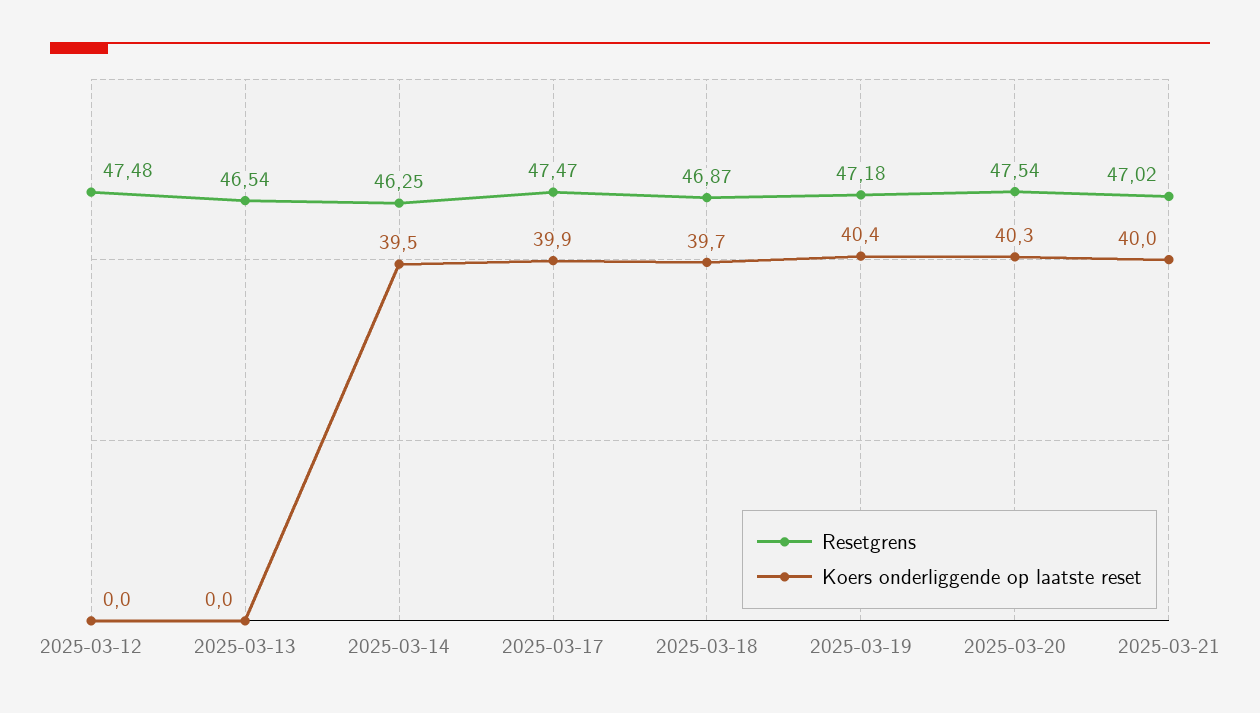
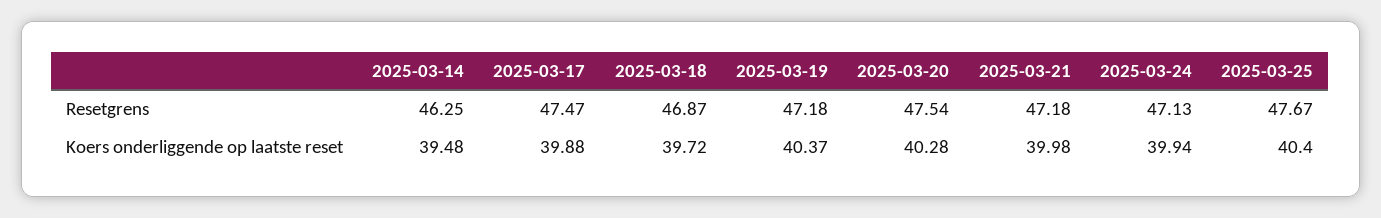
Resetgrens, 2025-03-12: 47.48 -> none
Koers onderliggende op laatste reset, 2025-03-12: 0 -> none
Resetgrens, 2025-03-13: 46.54 -> none
Koers onderliggende op laatste reset, 2025-03-13: 0 -> none
Resetgrens, 2025-03-21: 47.02 -> 47.18
Resetgrens, 2025-03-24: none -> 47.13
Resetgrens, 2025-03-25: none -> 47.67
Koers onderliggende op laatste reset, 2025-03-24: none -> 39.94
Koers onderliggende op laatste reset, 2025-03-25: none -> 40.4

